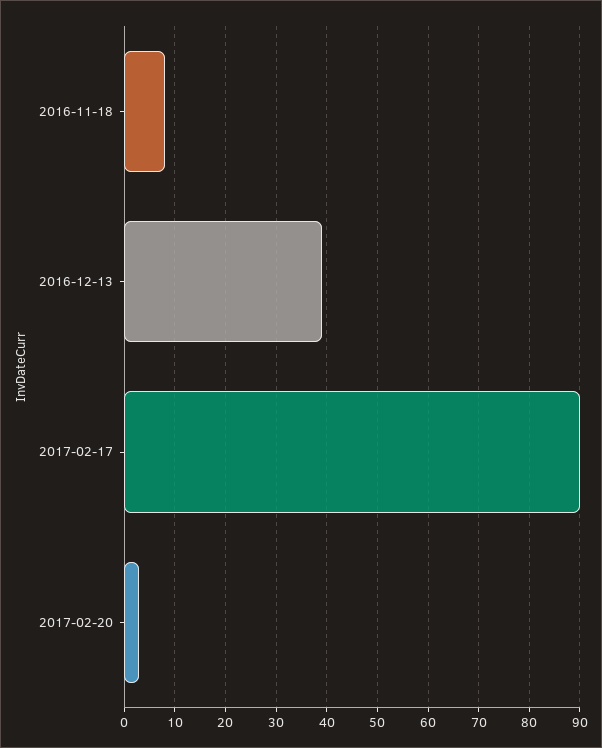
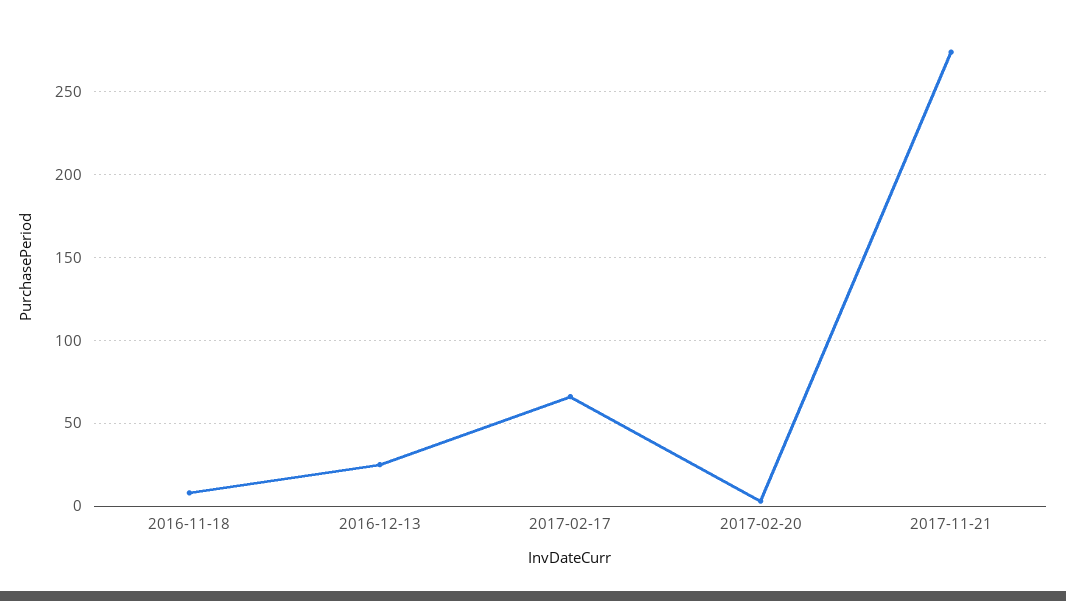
2016-12-13: 40 -> 25
2017-02-17: 90 -> 65
2017-11-21: none -> 275

